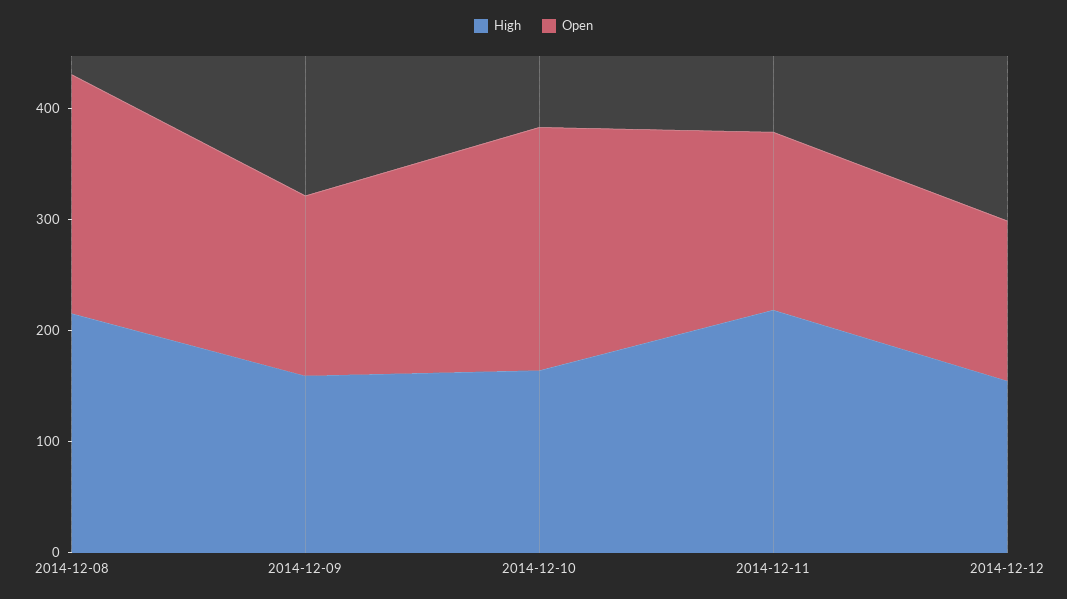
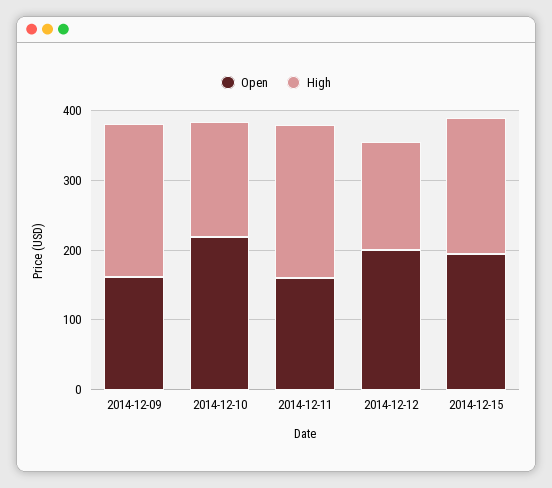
High, 2014-12-08: 220 -> none
Open, 2014-12-08: 220 -> none
High, 2014-12-09: 160 -> 220
Open, 2014-12-12: 140 -> 200
Open, 2014-12-15: none -> 200
High, 2014-12-15: none -> 200

